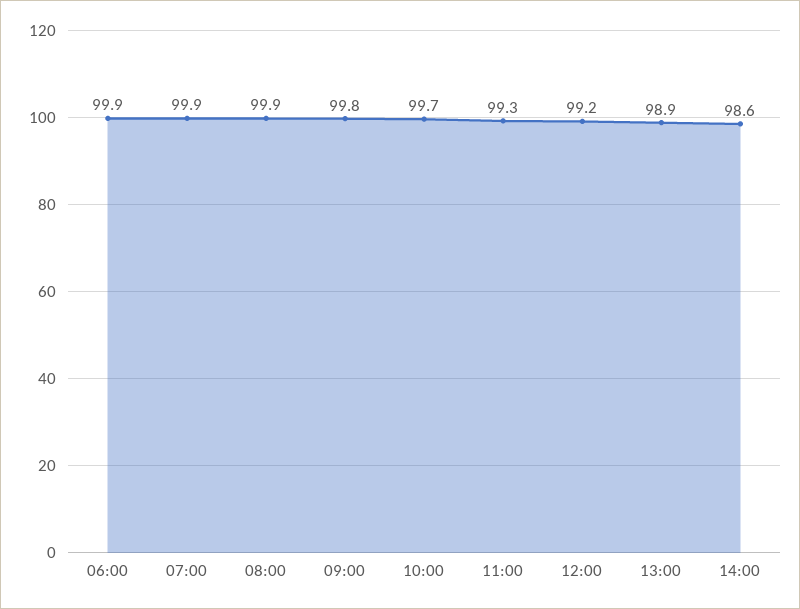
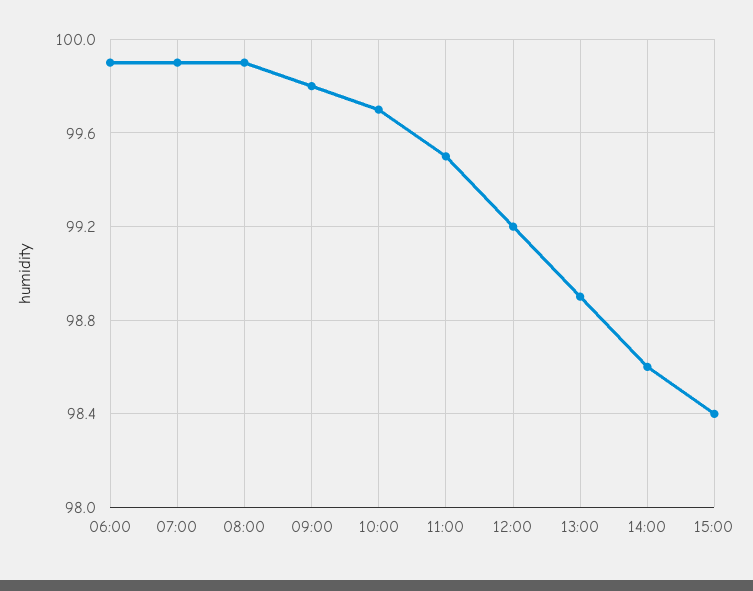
11:00: 99.3 -> 99.5
15:00: none -> 98.4

